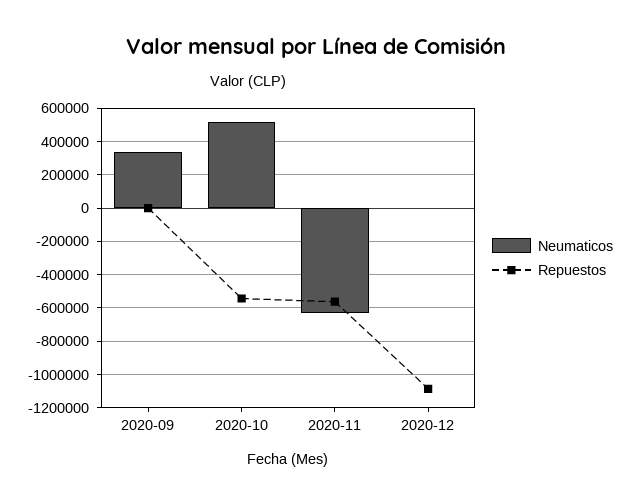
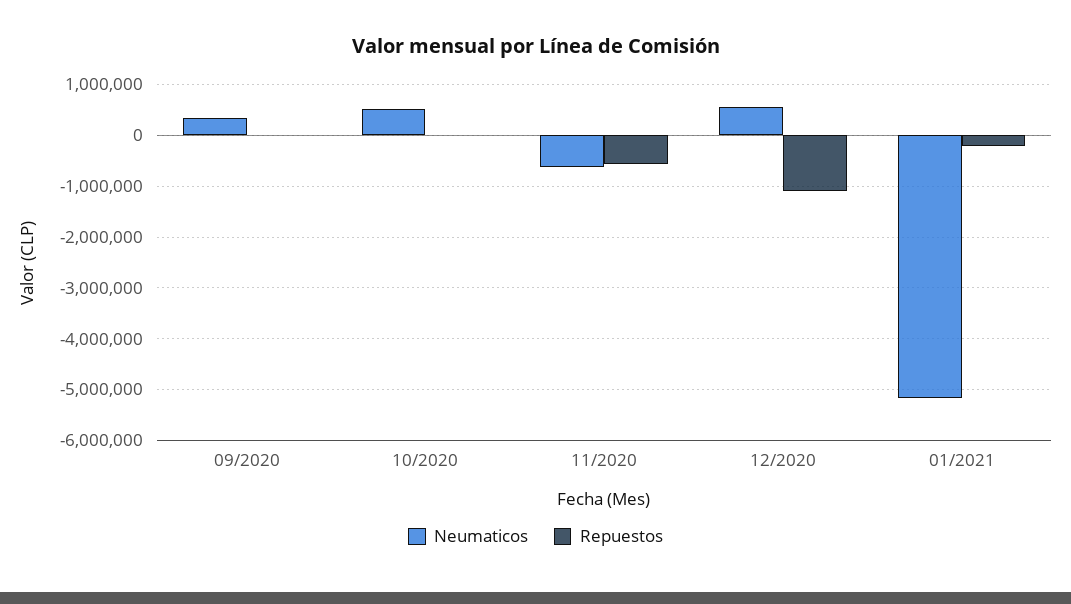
Repuestos, 2020-10: -550000 -> 0
Neumaticos, 2020-12: 0 -> 600000
Neumaticos, 01/2021: none -> -5200000
Repuestos, 01/2021: none -> -200000

